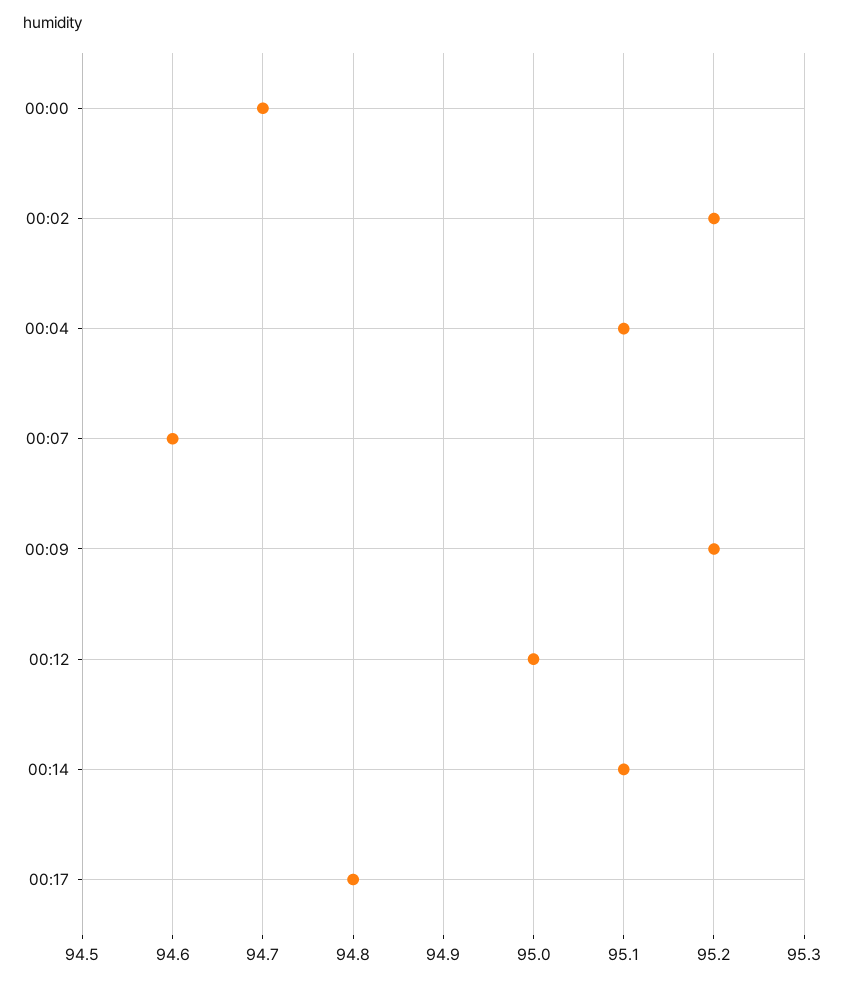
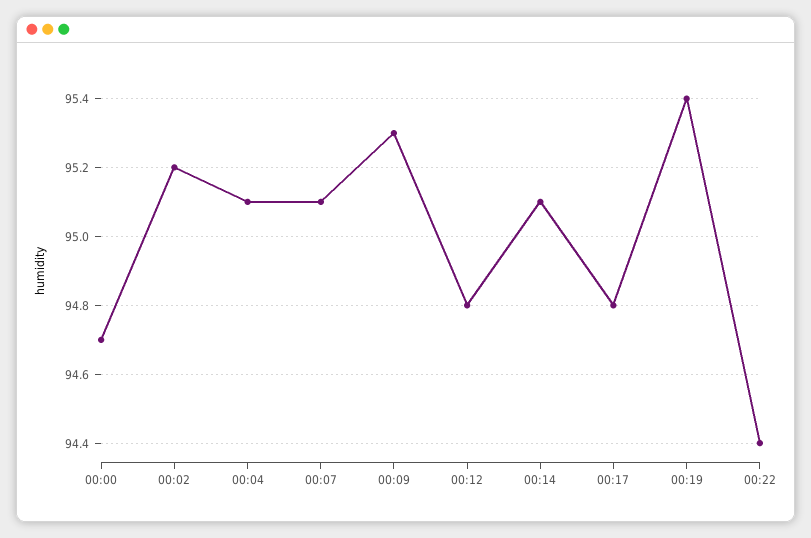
00:07: 94.6 -> 95.1
00:09: 95.2 -> 95.3
00:12: 95 -> 94.8
00:19: none -> 95.4
00:22: none -> 94.4

